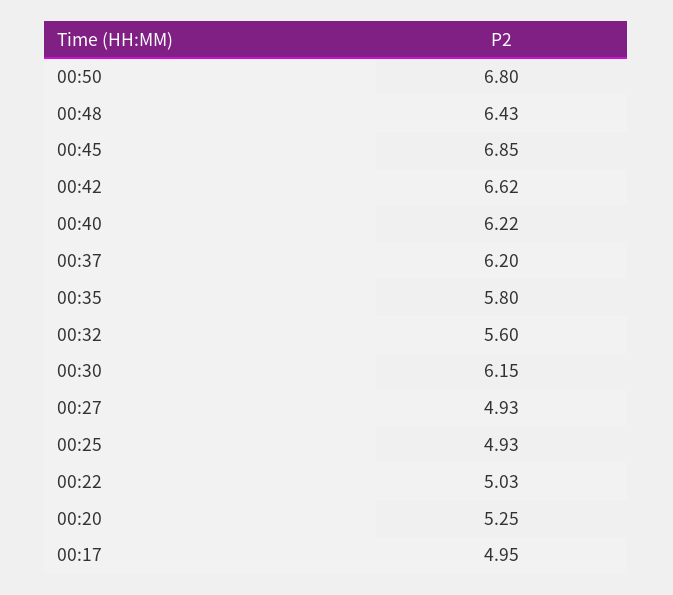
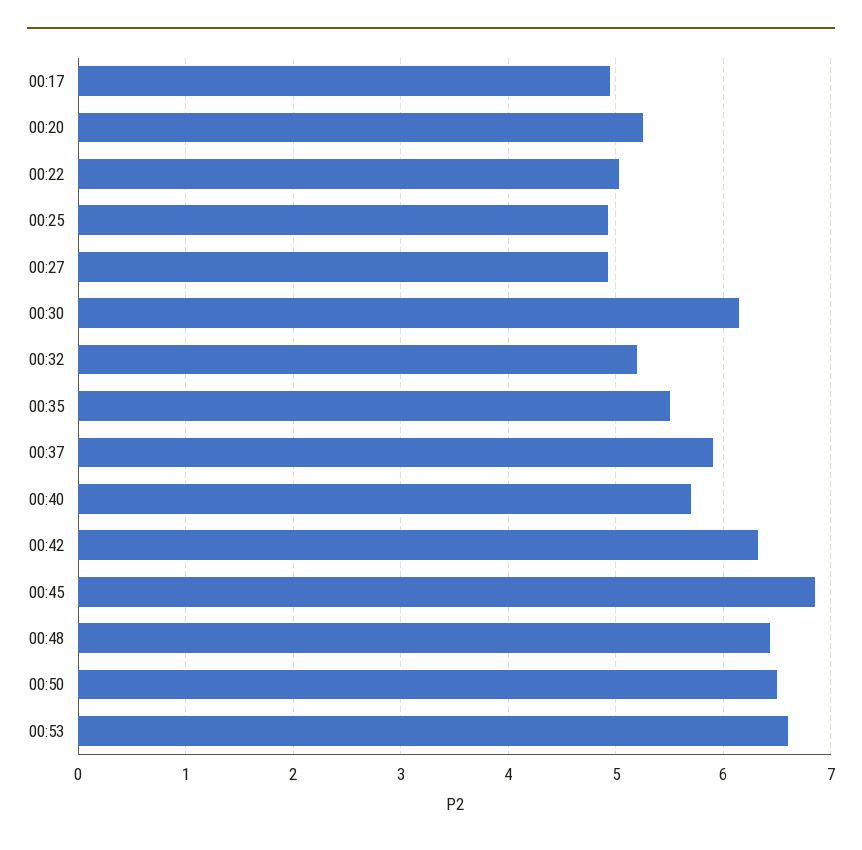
00:50: 6.8 -> 6.5
00:42: 6.62 -> 6.3
00:40: 6.22 -> 5.7
00:37: 6.2 -> 5.9
00:35: 5.8 -> 5.5
00:32: 5.6 -> 5.2
00:53: none -> 6.6

